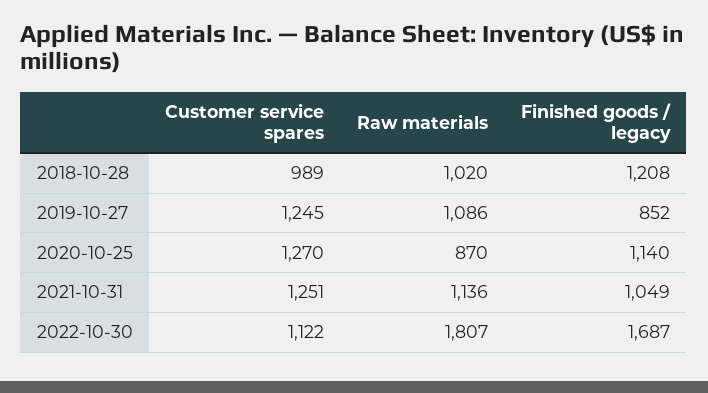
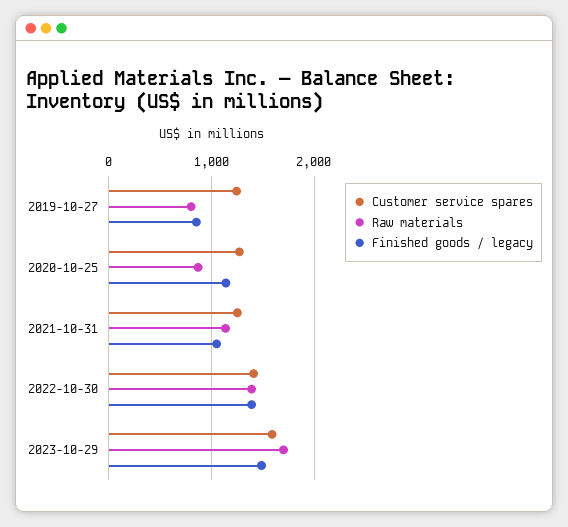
Customer service spares, 2018-10-28: 989 -> none
Raw materials, 2018-10-28: 1020 -> none
Finished goods / legacy, 2018-10-28: 1208 -> none
Raw materials, 2019-10-27: 1086 -> 800
Customer service spares, 2022-10-30: 1122 -> 1400
Raw materials, 2022-10-30: 1807 -> 1400
Finished goods / legacy, 2022-10-30: 1687 -> 1400
Customer service spares, 2023-10-29: none -> 1600
Raw materials, 2023-10-29: none -> 1700
Finished goods / legacy, 2023-10-29: none -> 1500

